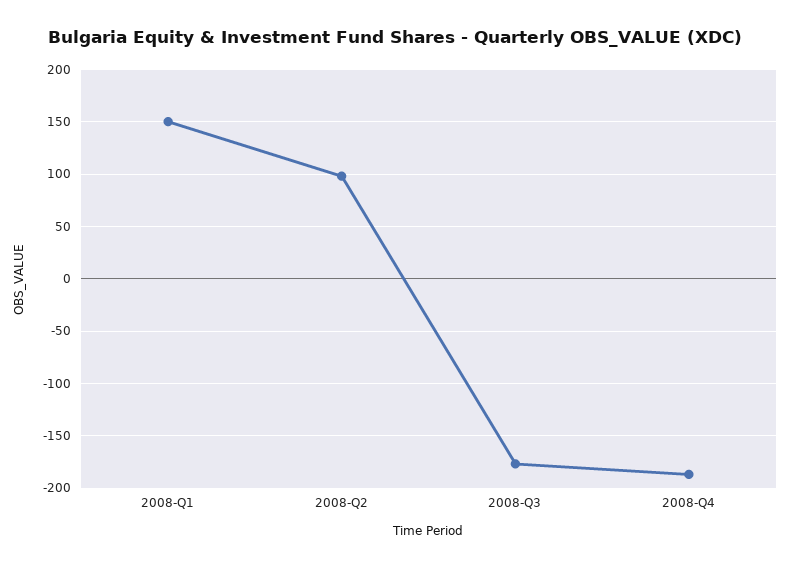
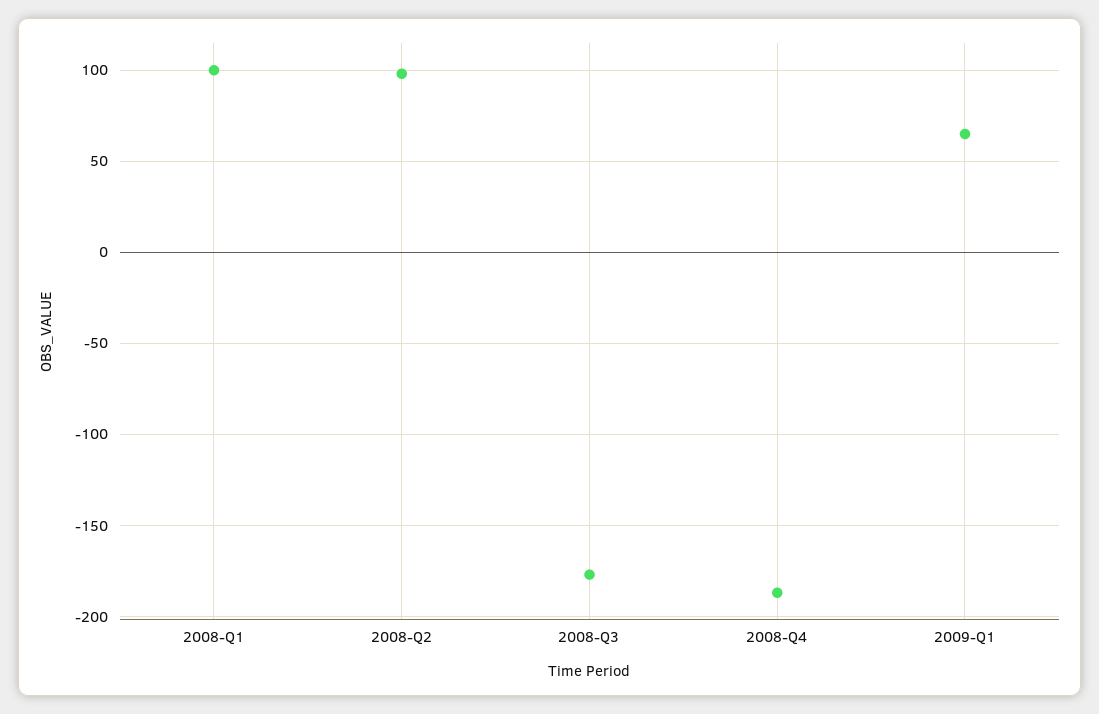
2008-Q1: 150 -> 100
2009-Q1: none -> 65

